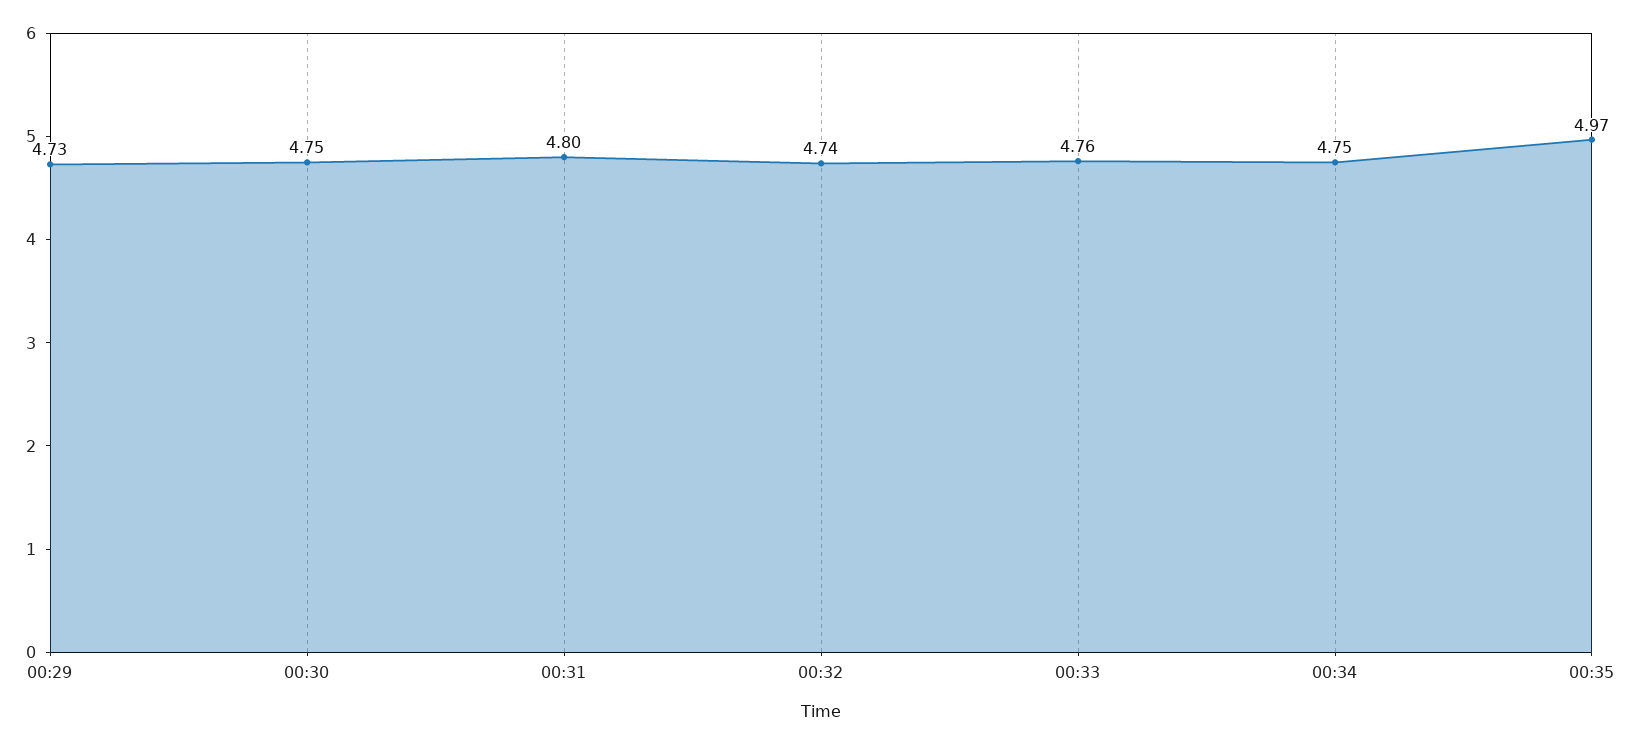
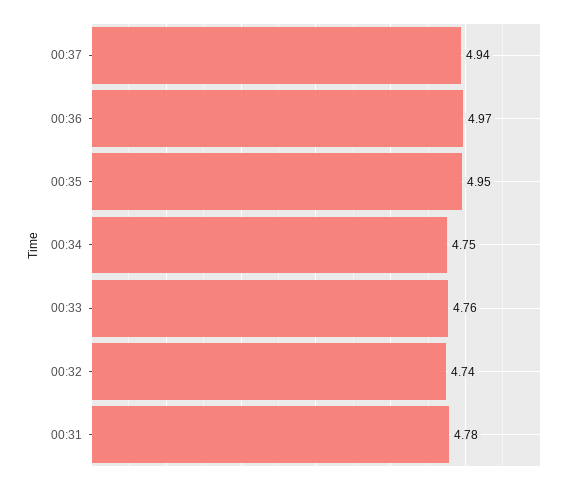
00:29: 4.73 -> none
00:30: 4.75 -> none
00:31: 4.8 -> 4.78
00:35: 4.97 -> 4.95
00:37: none -> 4.94
00:36: none -> 4.97

